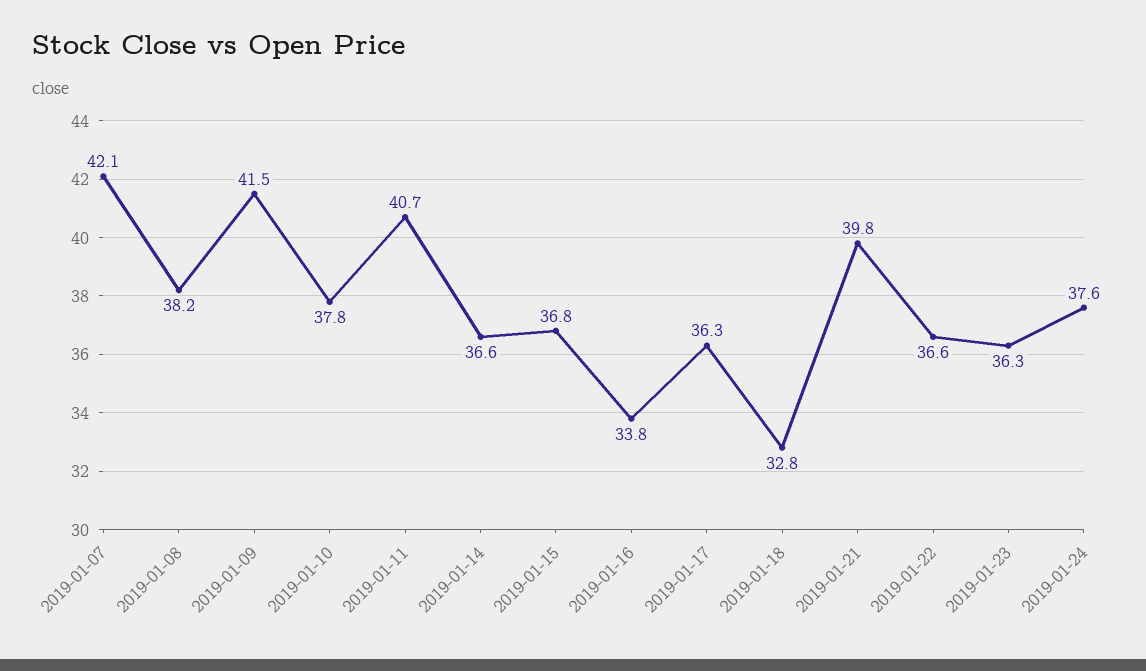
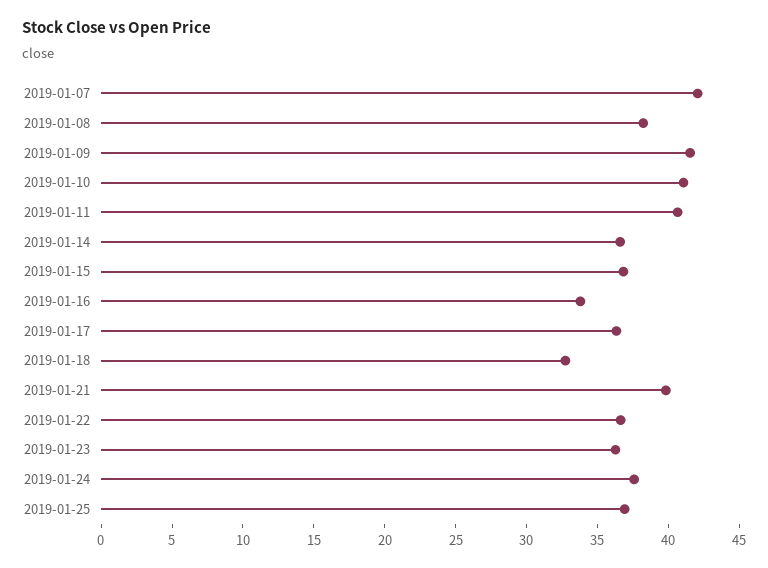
2019-01-10: 37.8 -> 41
2019-01-25: none -> 37

